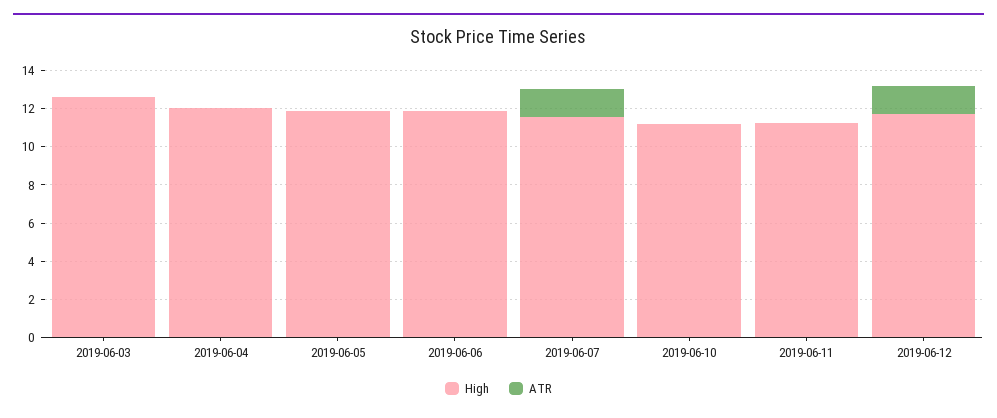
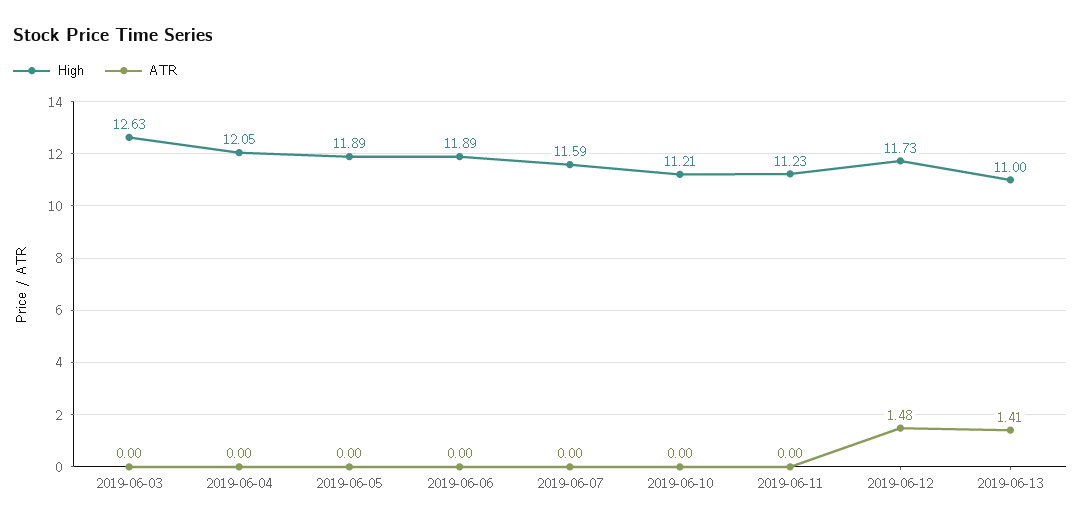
ATR, 2019-06-07: 1.5 -> 0
High, 2019-06-13: none -> 11
ATR, 2019-06-13: none -> 1.41

